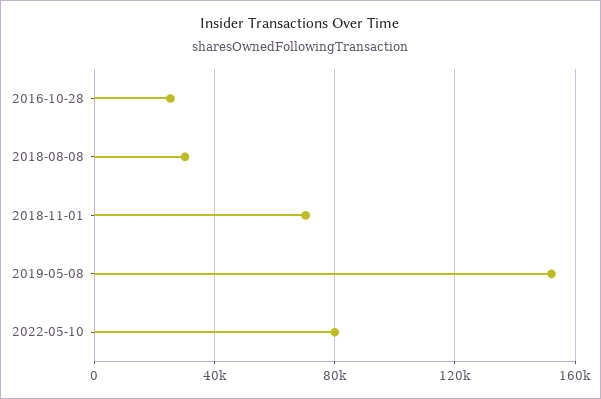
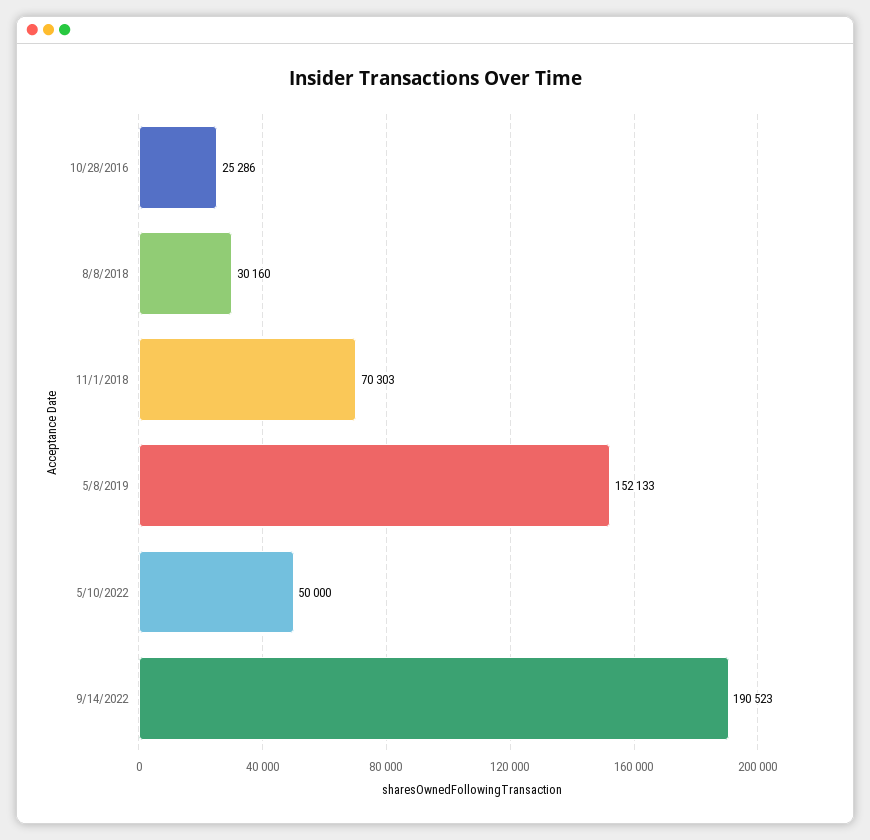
2022-05-10: 80000 -> 50000
9/14/2022: none -> 190523

